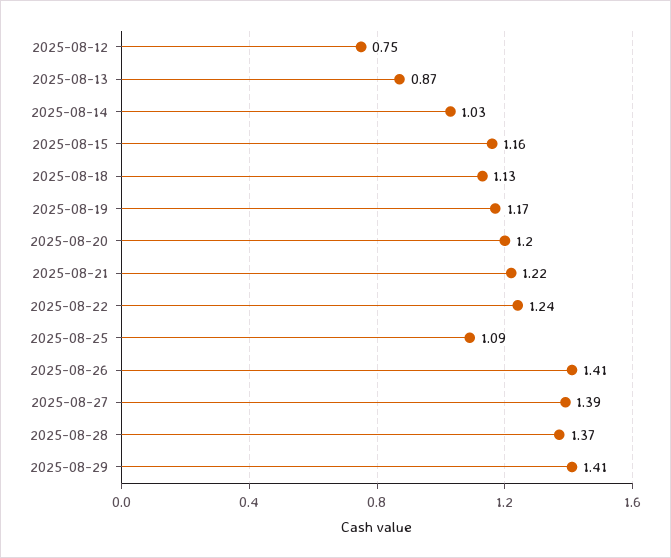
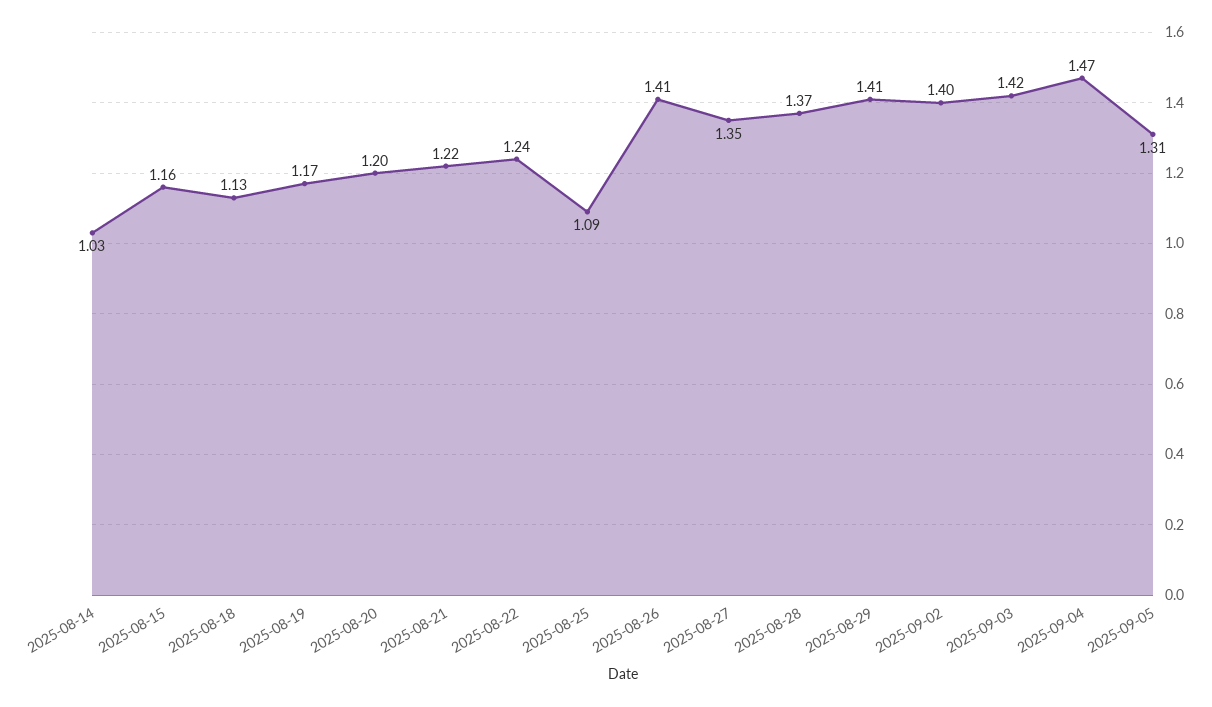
2025-08-12: 0.75 -> none
2025-08-13: 0.87 -> none
2025-08-27: 1.39 -> 1.35
2025-09-02: none -> 1.4
2025-09-03: none -> 1.42
2025-09-04: none -> 1.47
2025-09-05: none -> 1.31

